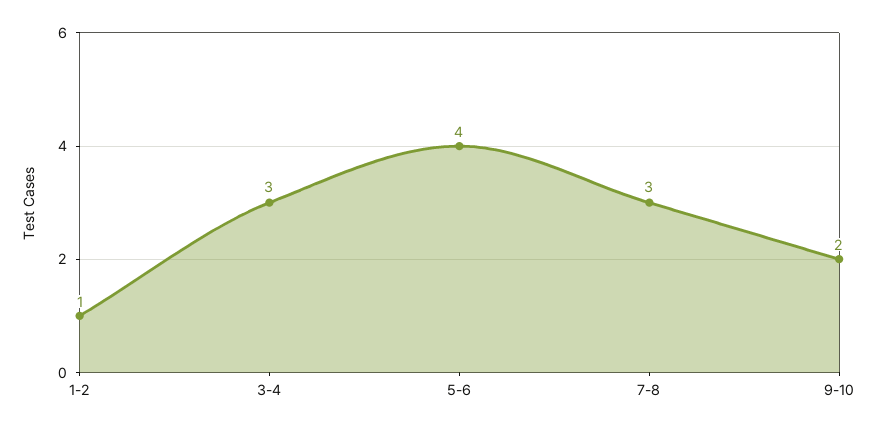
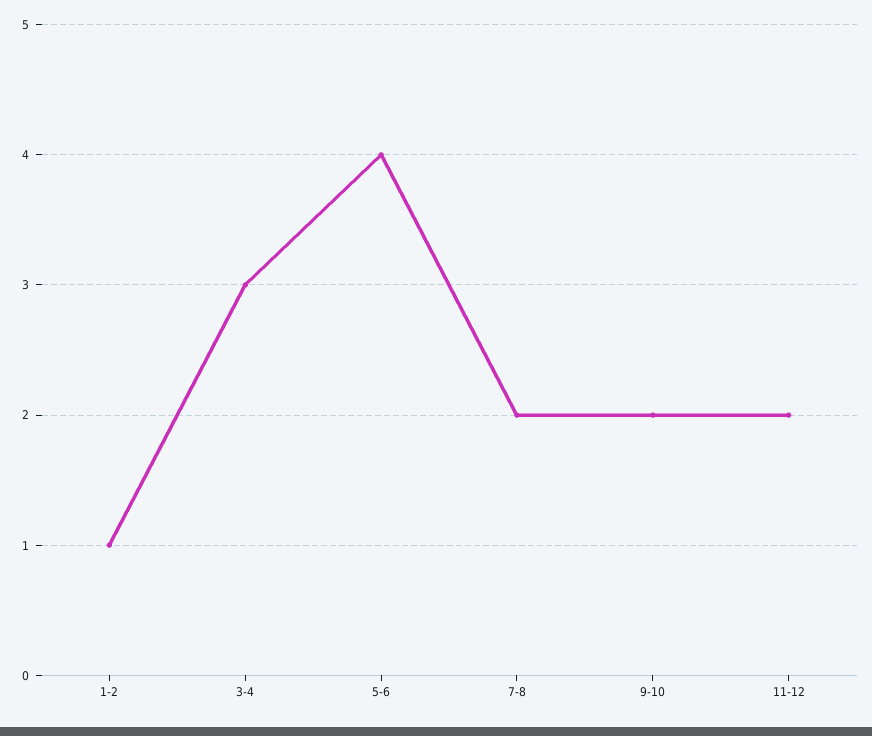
7-8: 3 -> 2
11-12: none -> 2

